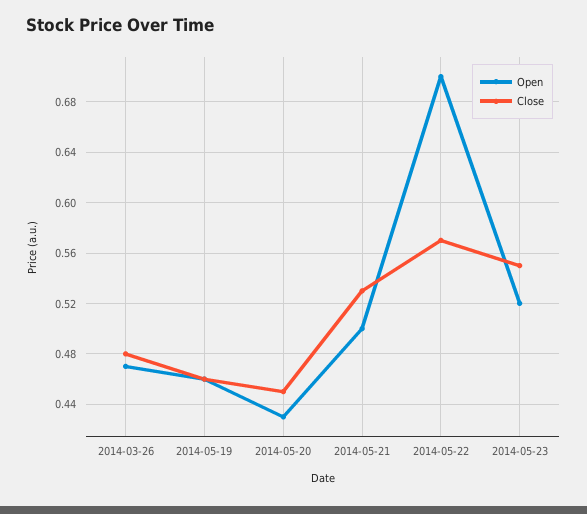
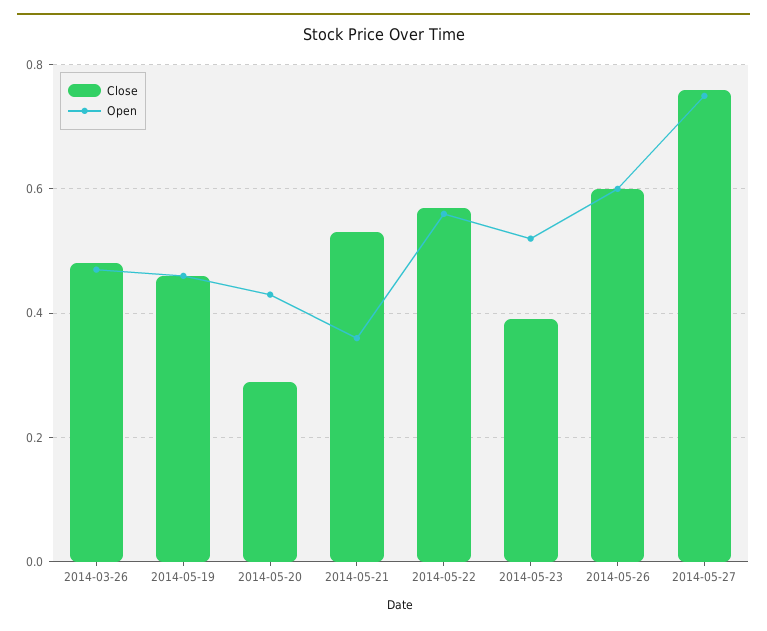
Close, 2014-05-20: 0.45 -> 0.3
Open, 2014-05-21: 0.5 -> 0.35
Open, 2014-05-22: 0.7 -> 0.55
Close, 2014-05-23: 0.55 -> 0.4
Close, 2014-05-26: none -> 0.6
Open, 2014-05-26: none -> 0.6
Close, 2014-05-27: none -> 0.75
Open, 2014-05-27: none -> 0.75

